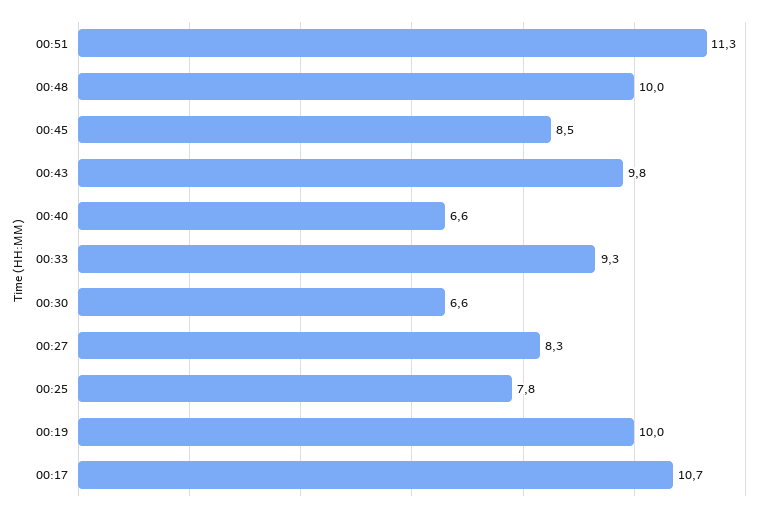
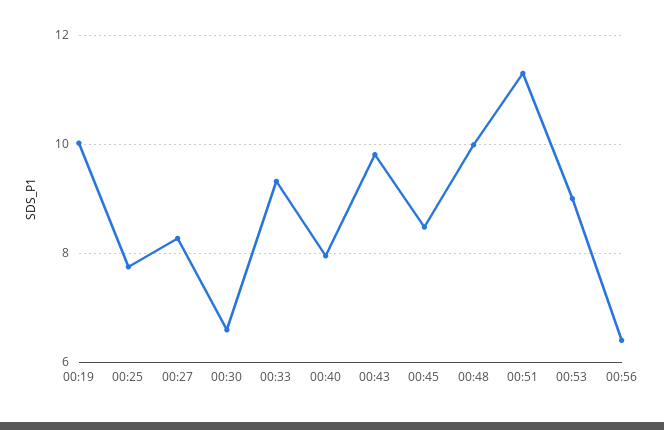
00:40: 6.6 -> 8
00:17: 10.7 -> none
00:53: none -> 9
00:56: none -> 6.4

